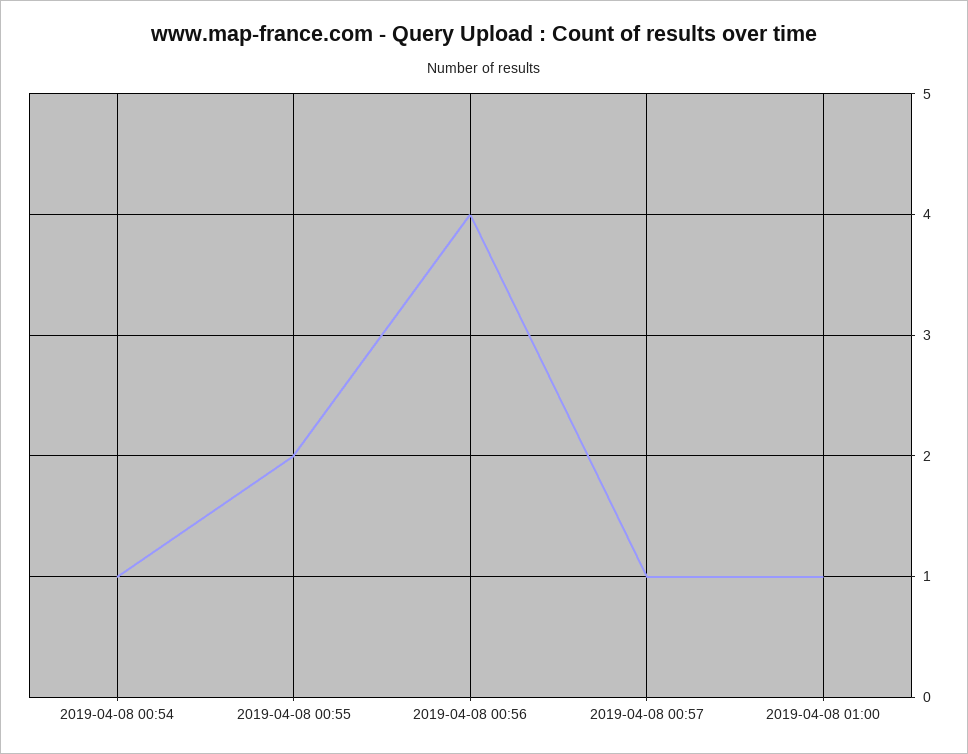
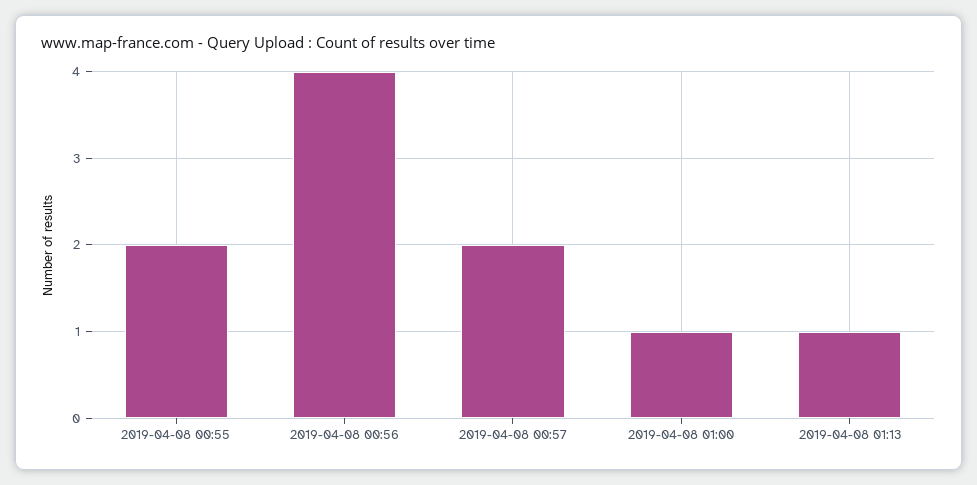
2019-04-08 00:54: 1 -> none
2019-04-08 00:57: 1 -> 2
2019-04-08 01:13: none -> 1

